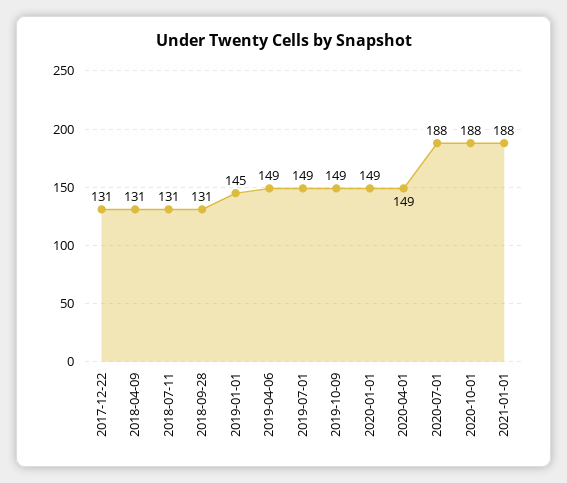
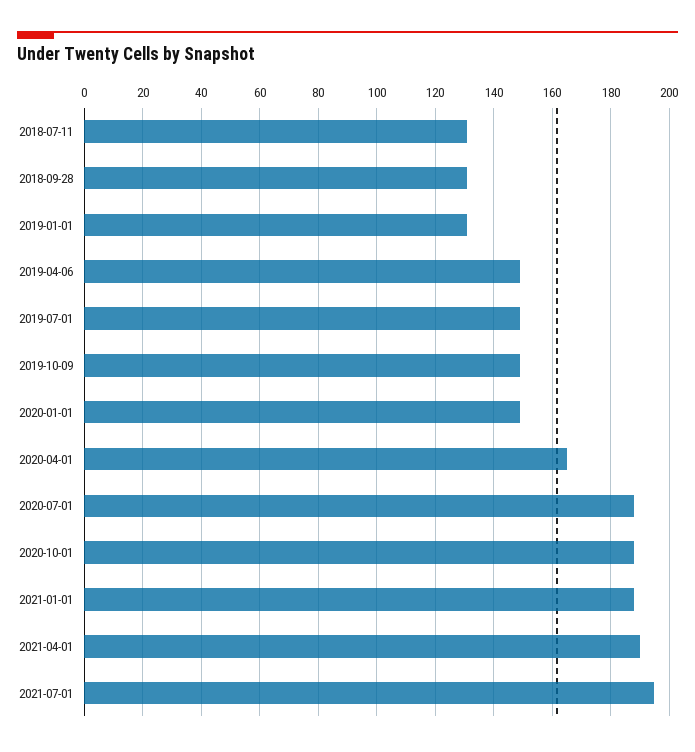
2017-12-22: 131 -> none
2018-04-09: 131 -> none
2019-01-01: 145 -> 130
2020-04-01: 149 -> 165
2021-04-01: none -> 190
2021-07-01: none -> 195

